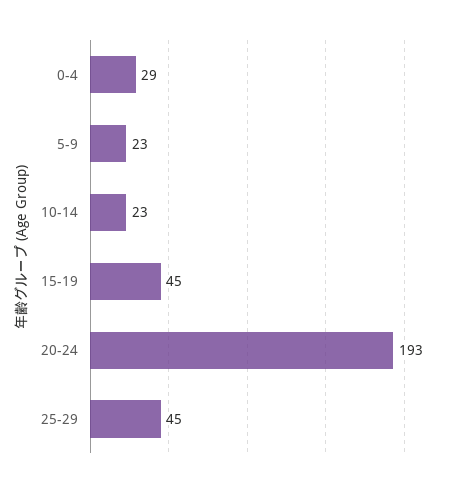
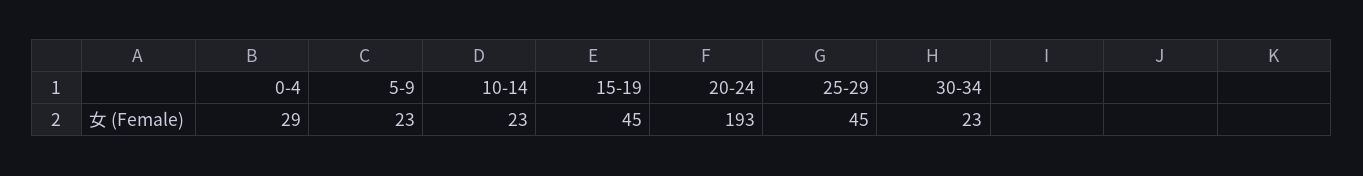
30-34: none -> 23

